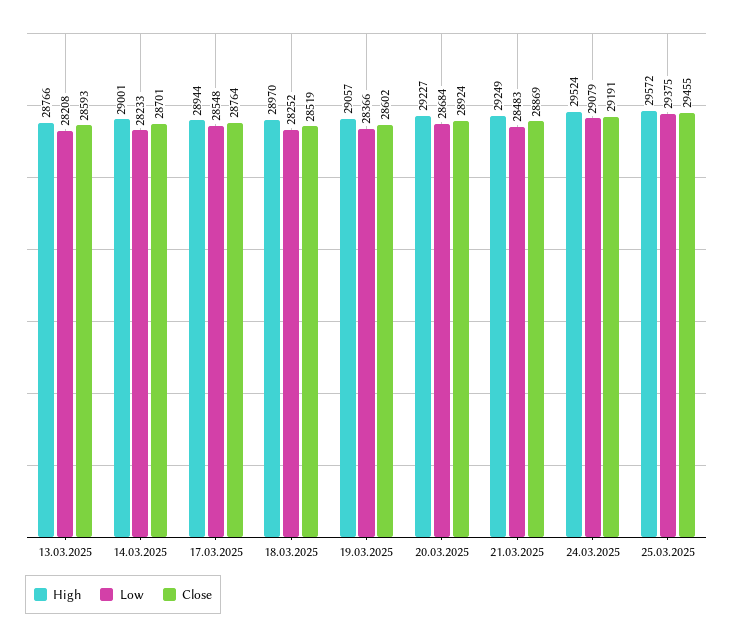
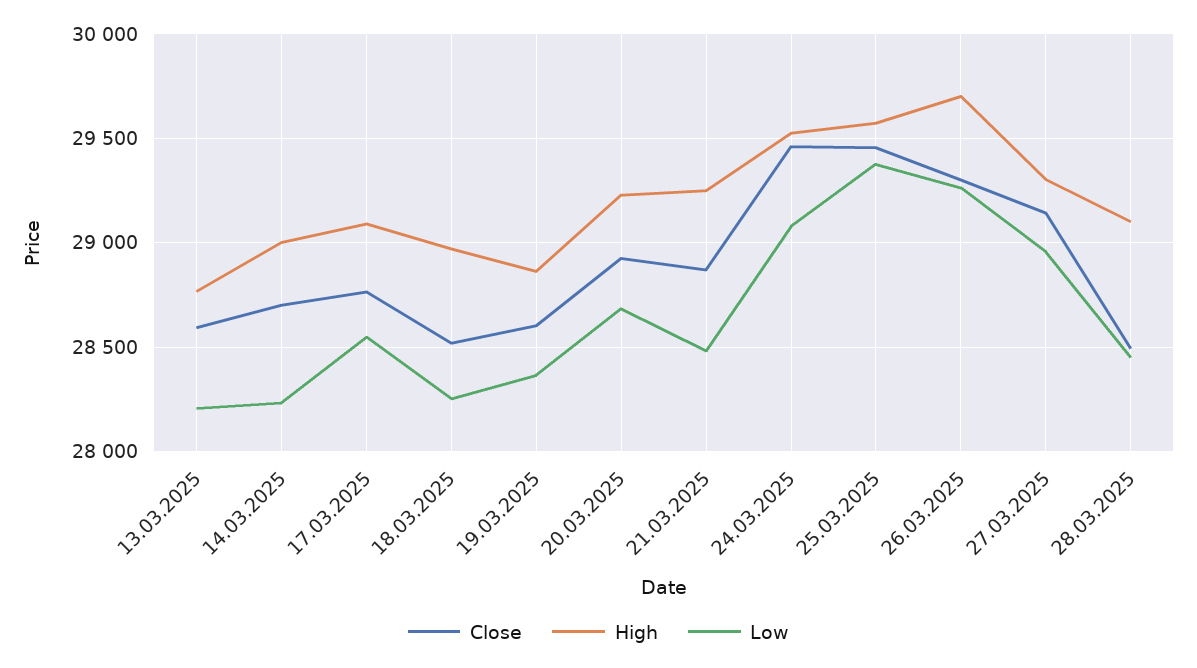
High, 17.03.2025: 28944 -> 29100
High, 19.03.2025: 29057 -> 28850
Close, 24.03.2025: 29191 -> 29450
Close, 26.03.2025: none -> 29300
High, 26.03.2025: none -> 29700
Low, 26.03.2025: none -> 29250
Close, 27.03.2025: none -> 29150
High, 27.03.2025: none -> 29300
Low, 27.03.2025: none -> 28950
Close, 28.03.2025: none -> 28500
High, 28.03.2025: none -> 29100
Low, 28.03.2025: none -> 28450

